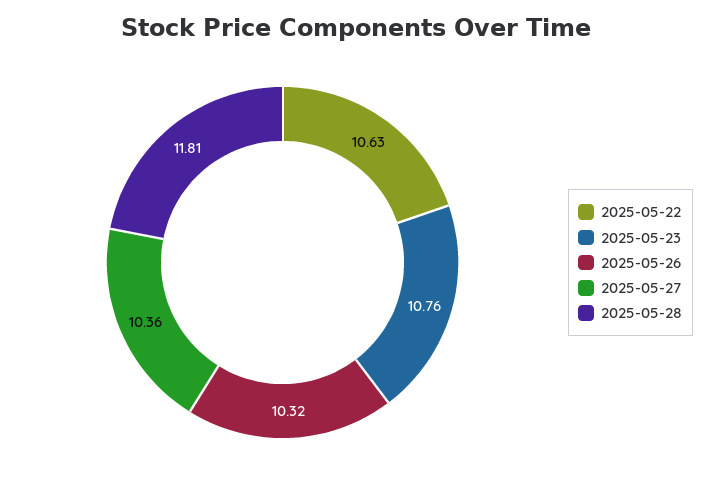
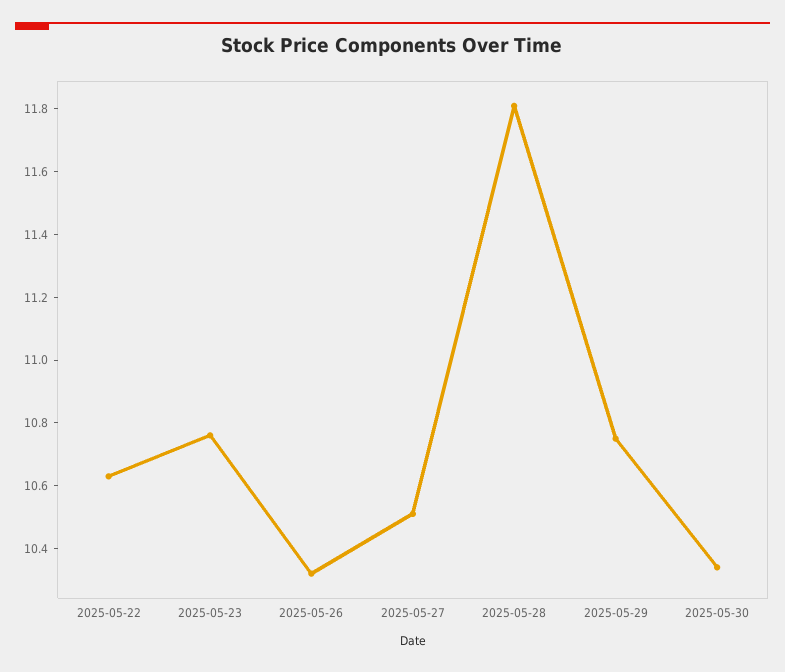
2025-05-27: 10.36 -> 10.5
2025-05-29: none -> 10.75
2025-05-30: none -> 10.35

